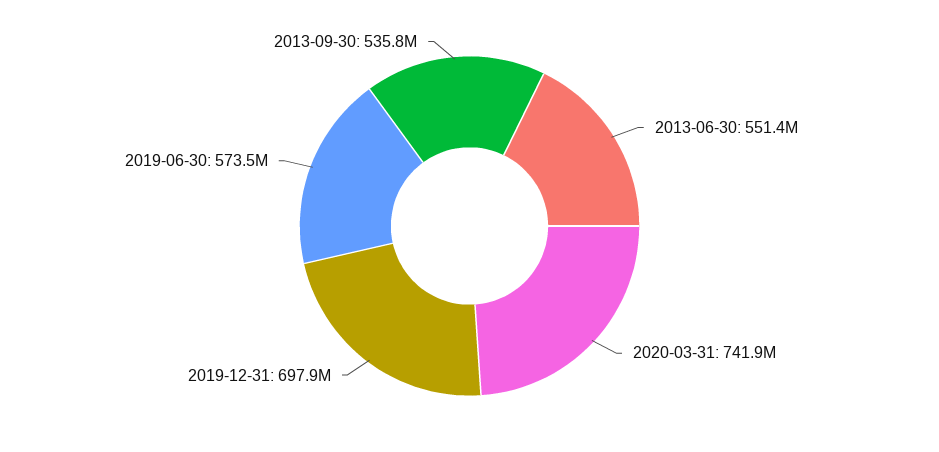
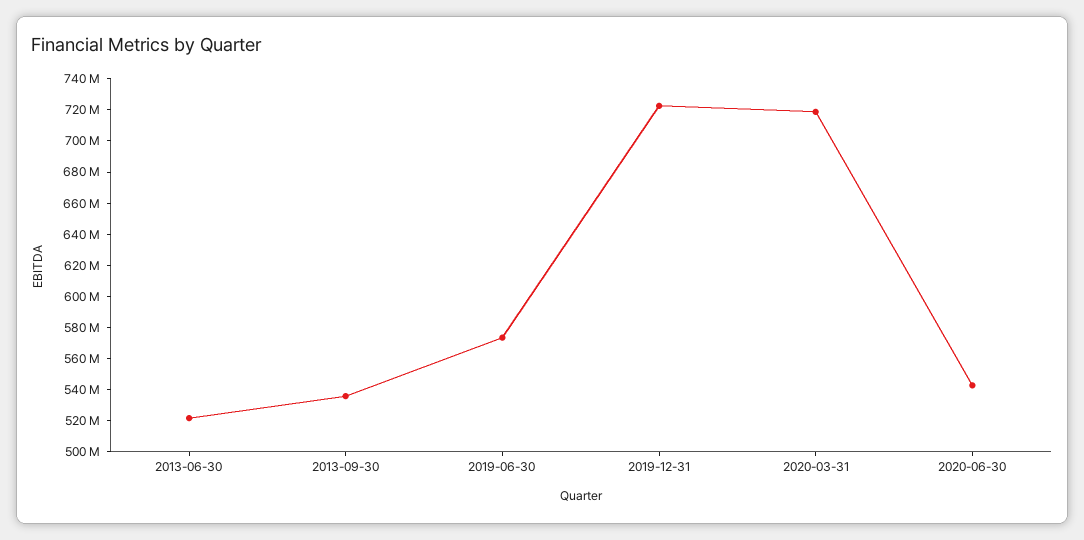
2013-06-30: 551400000 -> 520000000
2020-03-31: 741900000 -> 720000000
2019-12-31: 697900000 -> 720000000
2020-06-30: none -> 540000000

